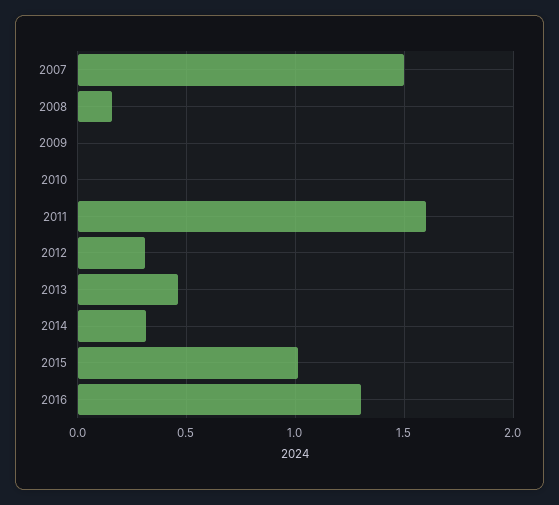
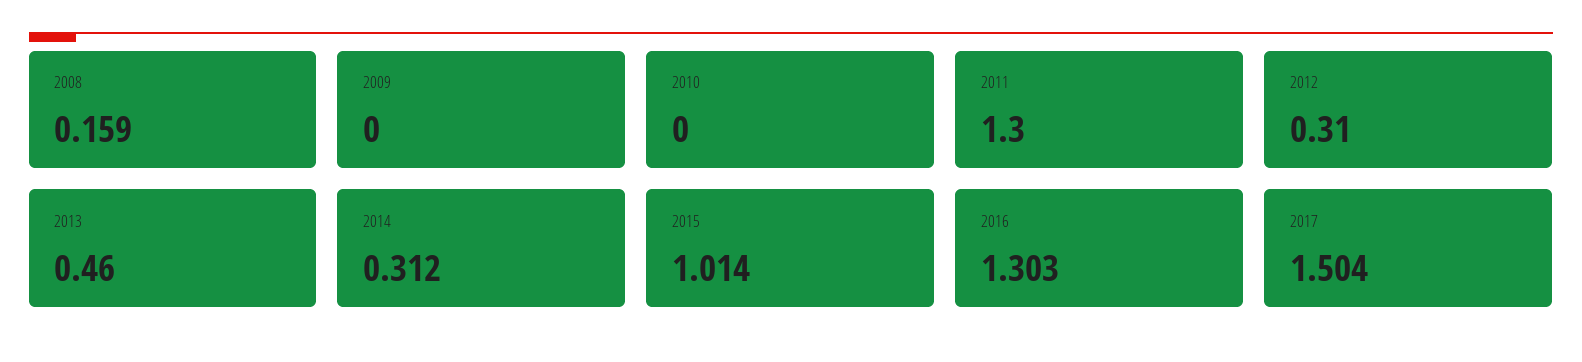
2007: 1.5 -> none
2011: 1.6 -> 1.3
2017: none -> 1.504

